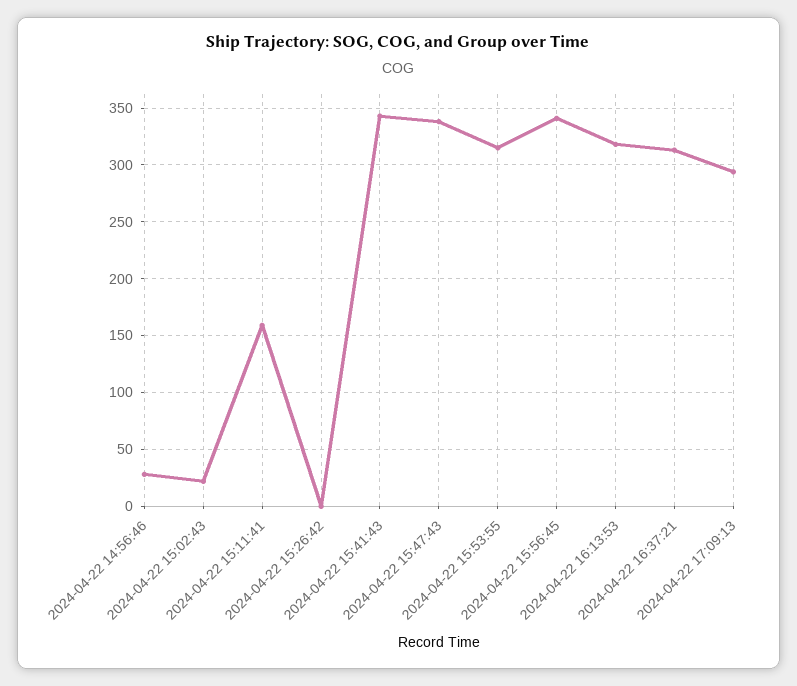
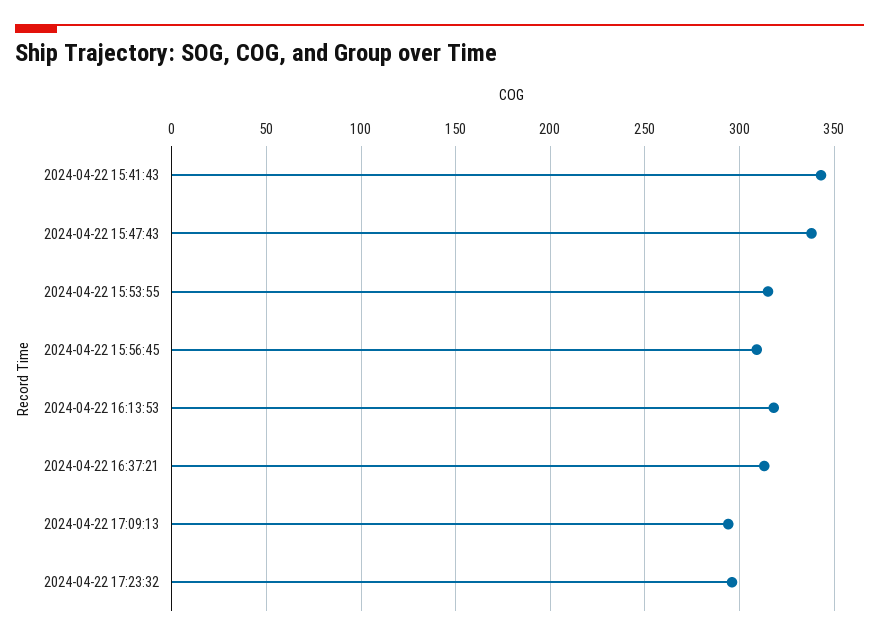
2024-04-22 14:56:46: 30 -> none
2024-04-22 15:02:43: 20 -> none
2024-04-22 15:11:41: 160 -> none
2024-04-22 15:26:42: 0 -> none
2024-04-22 15:56:45: 340 -> 310
2024-04-22 17:23:32: none -> 295

